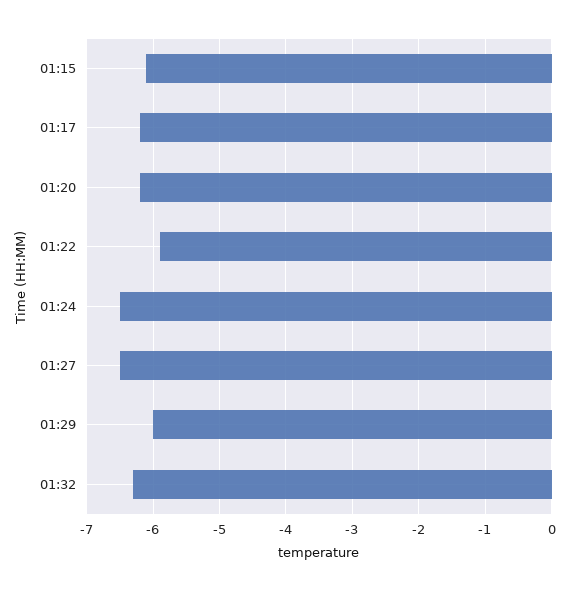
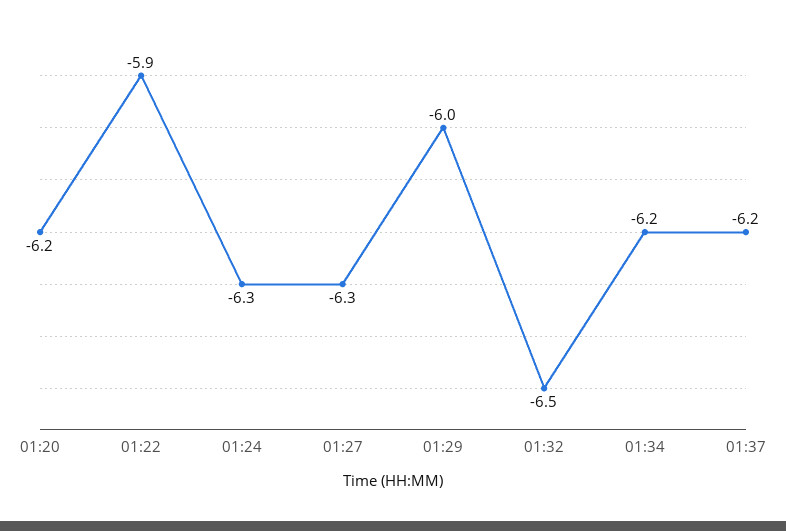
01:15: -6.1 -> none
01:17: -6.2 -> none
01:24: -6.5 -> -6.3
01:27: -6.5 -> -6.3
01:32: -6.3 -> -6.5
01:34: none -> -6.2
01:37: none -> -6.2

